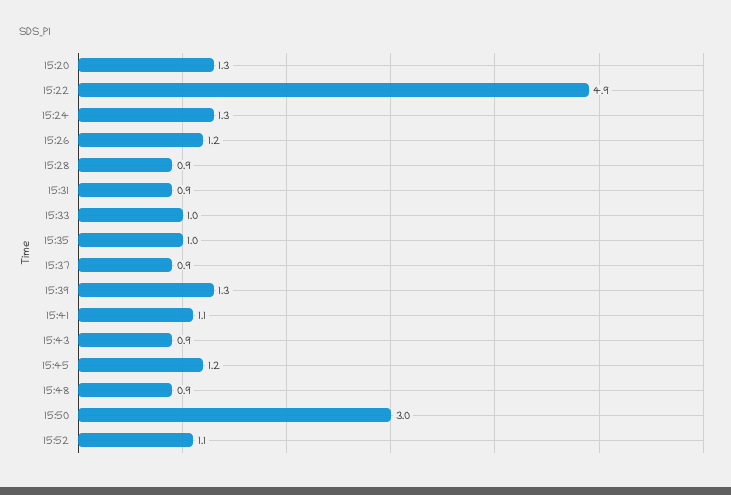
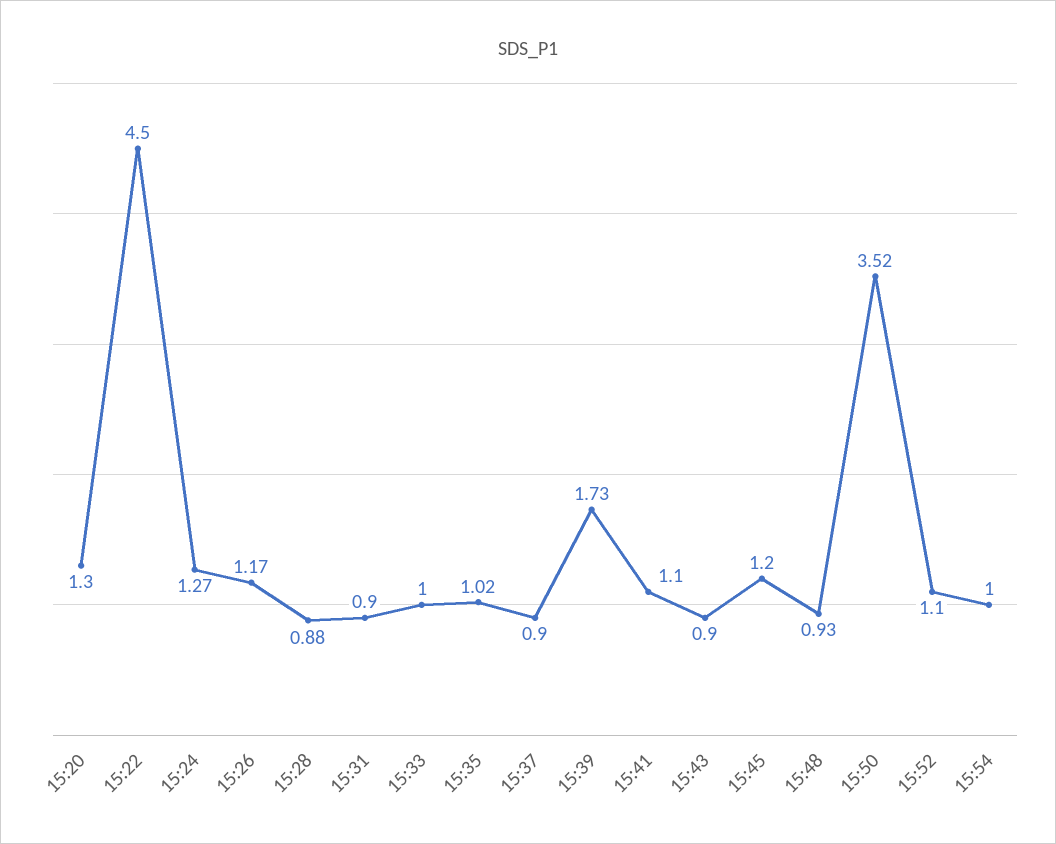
15:22: 4.9 -> 4.5
15:39: 1.3 -> 1.73
15:50: 3 -> 3.52
15:54: none -> 1

